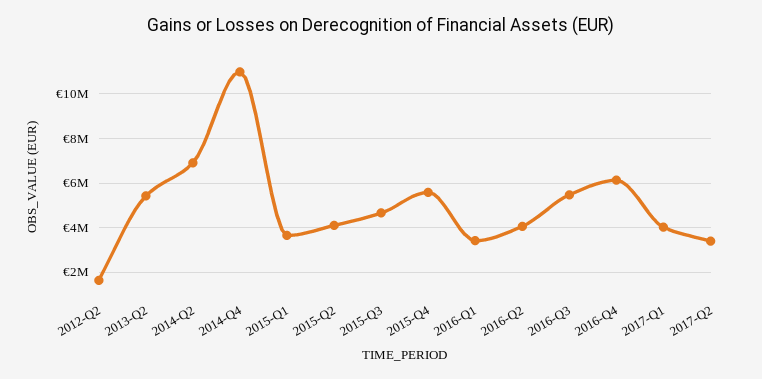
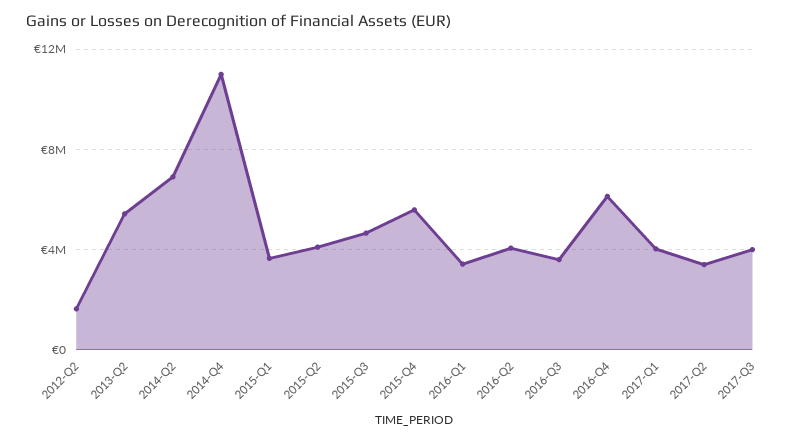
2016-Q3: 5500000 -> 3500000
2017-Q3: none -> 4000000

